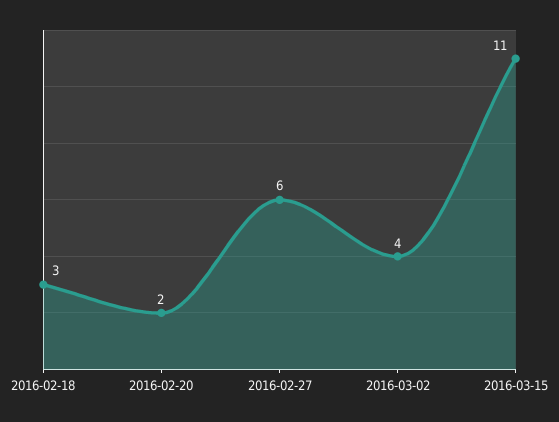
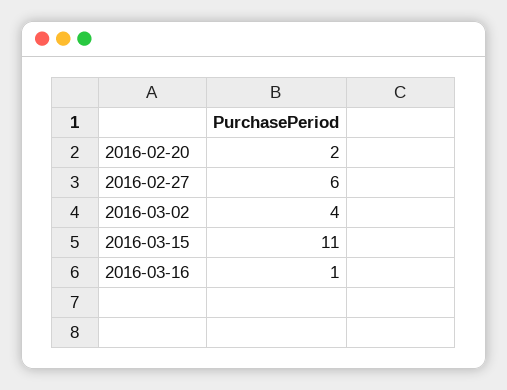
2016-02-18: 3 -> none
2016-03-16: none -> 1

